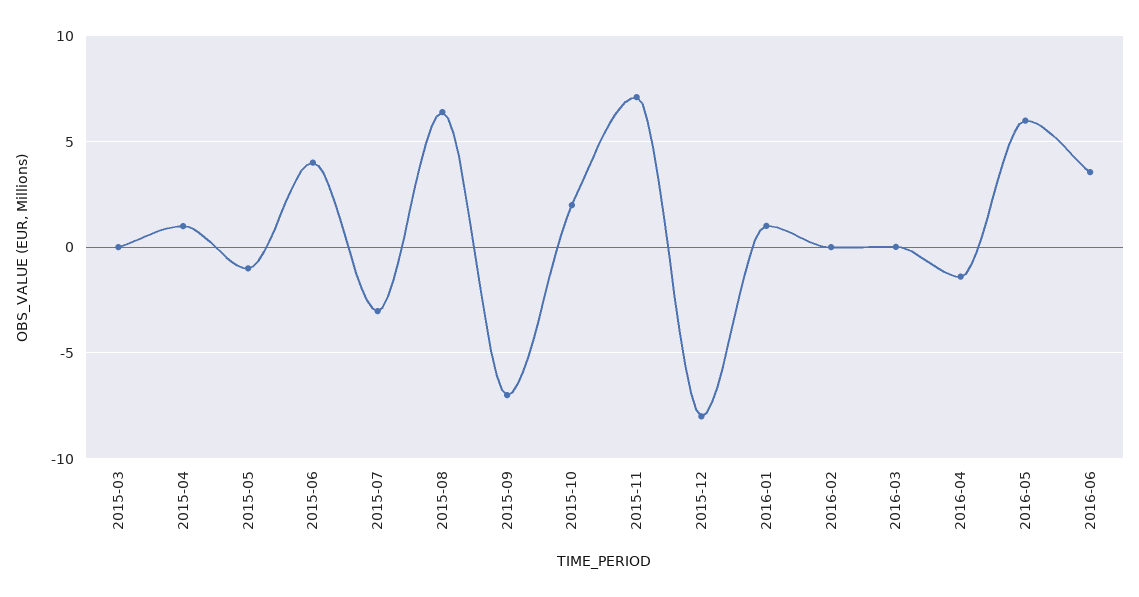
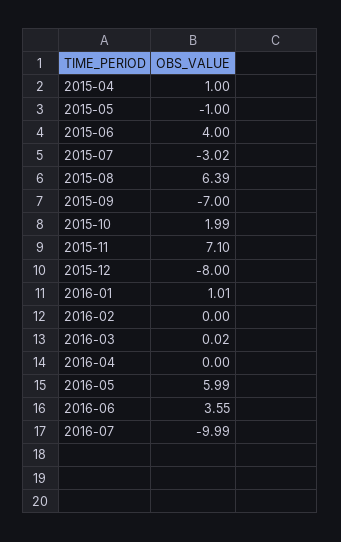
2015-03: 0 -> none
2016-04: -1.5 -> 0
2016-07: none -> -9.99

